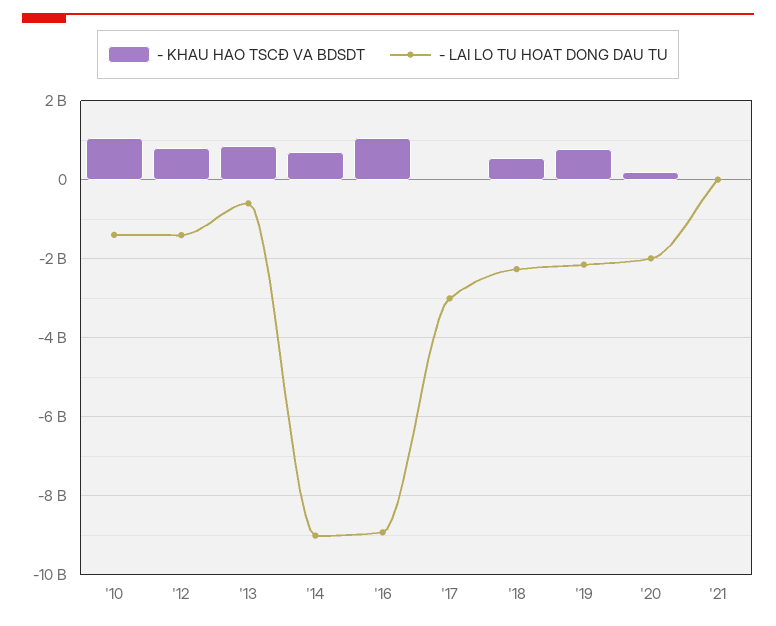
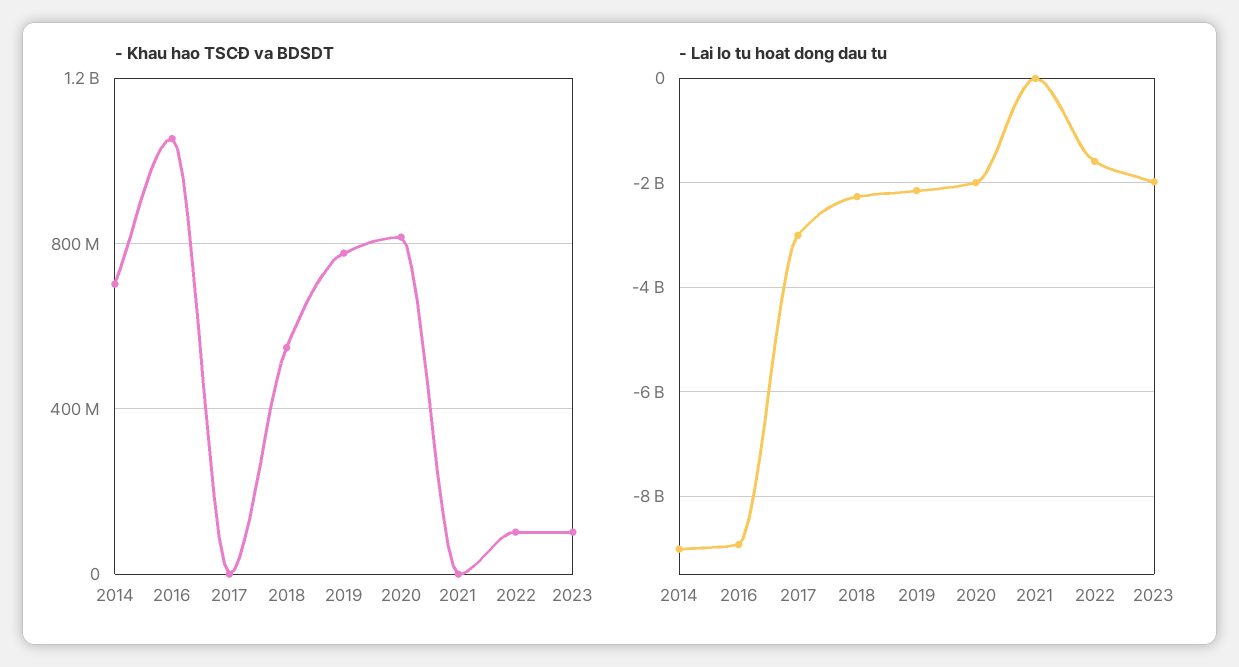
- KHAU HAO TSCĐ VA BDSDT, '10: 1000000000 -> none
- LAI LO TU HOAT DONG DAU TU, '10: -1400000000 -> none
- KHAU HAO TSCĐ VA BDSDT, '12: 800000000 -> none
- LAI LO TU HOAT DONG DAU TU, '12: -1400000000 -> none
- KHAU HAO TSCĐ VA BDSDT, '13: 800000000 -> none
- LAI LO TU HOAT DONG DAU TU, '13: -600000000 -> none
- KHAU HAO TSCĐ VA BDSDT, '20: 200000000 -> 800000000
- KHAU HAO TSCĐ VA BDSDT, 2022: none -> 100000000
- KHAU HAO TSCĐ VA BDSDT, 2023: none -> 100000000
- LAI LO TU HOAT DONG DAU TU, 2022: none -> -1600000000
- LAI LO TU HOAT DONG DAU TU, 2023: none -> -2000000000

